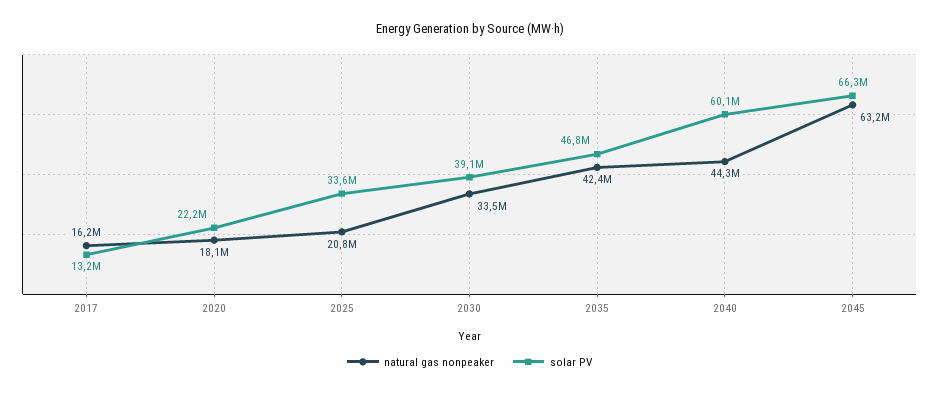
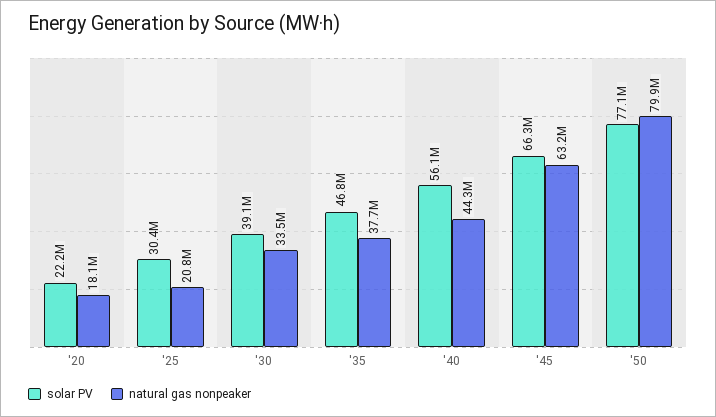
natural gas nonpeaker, 2017: 16200000 -> none
solar PV, 2017: 13200000 -> none
solar PV, 2025: 33600000 -> 30400000
natural gas nonpeaker, 2035: 42400000 -> 37700000
solar PV, 2040: 60100000 -> 56100000
solar PV, '50: none -> 77100000
natural gas nonpeaker, '50: none -> 79900000

